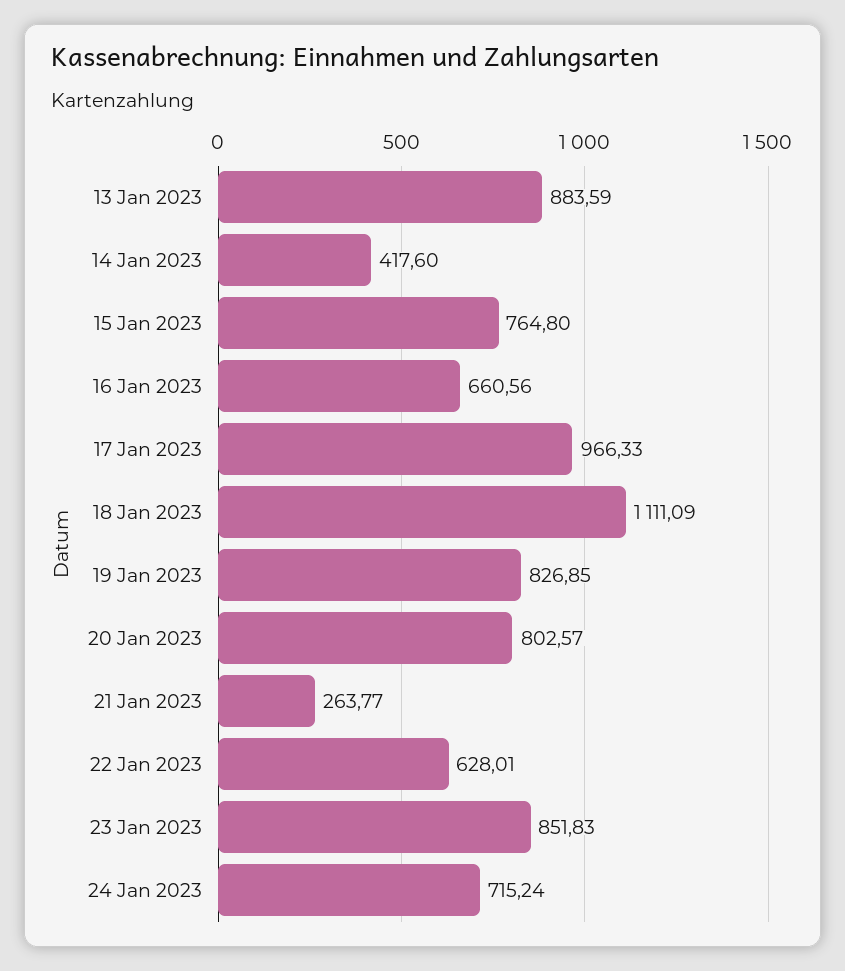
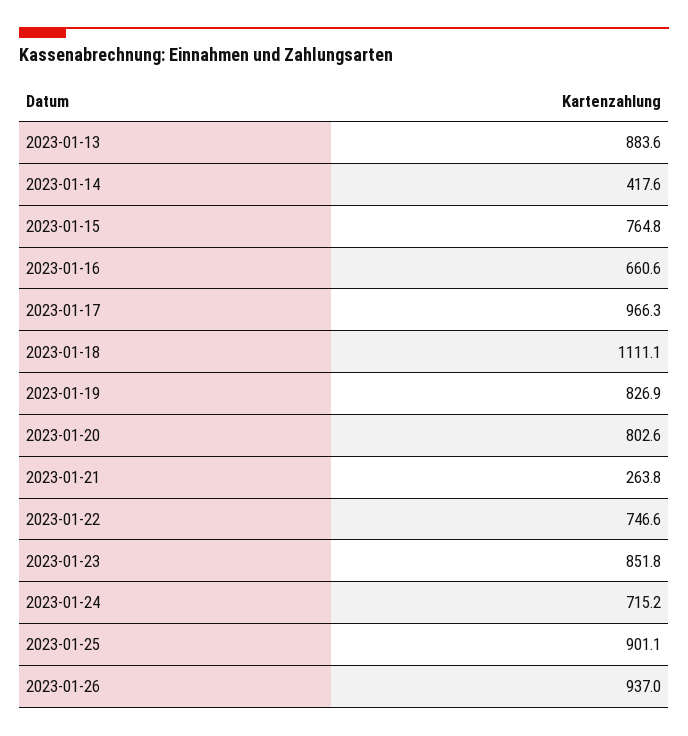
22 Jan 2023: 628.01 -> 746.6
2023-01-25: none -> 901.1
2023-01-26: none -> 937

